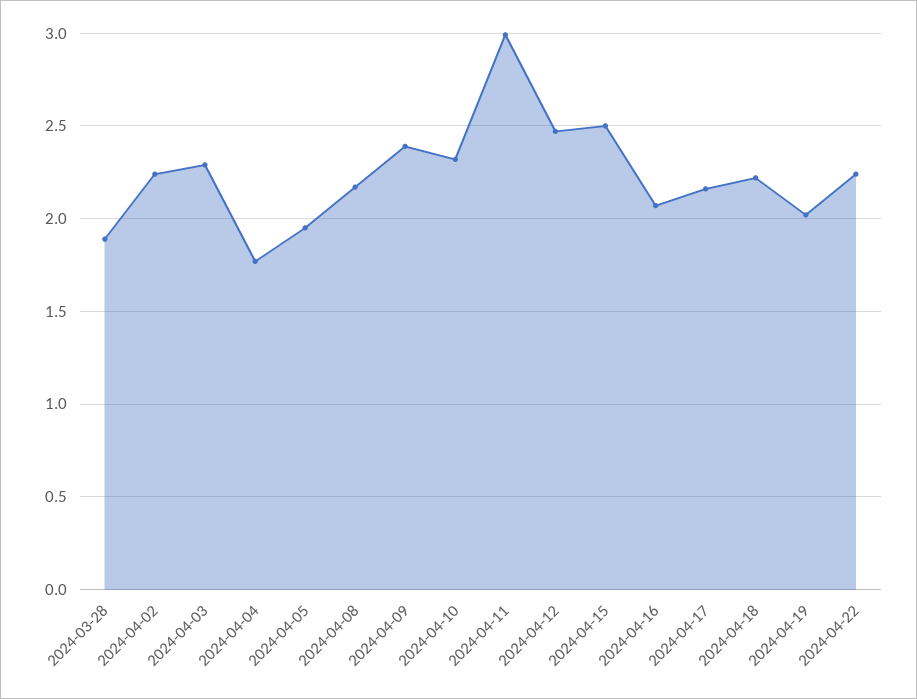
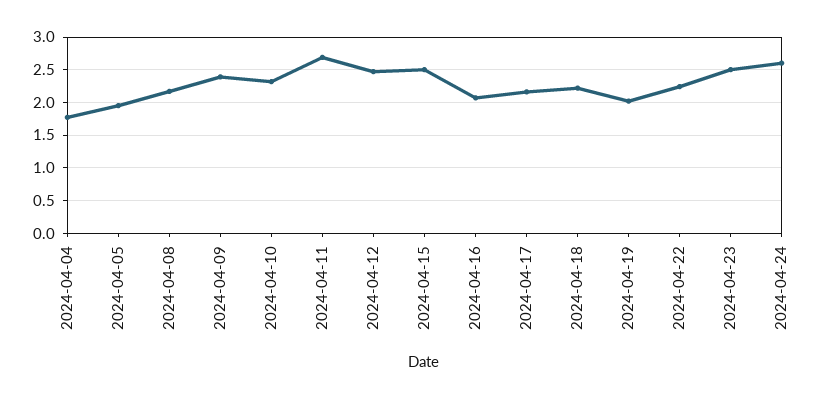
2024-03-28: 1.9 -> none
2024-04-02: 2.25 -> none
2024-04-03: 2.3 -> none
2024-04-11: 3 -> 2.7
2024-04-23: none -> 2.5
2024-04-24: none -> 2.6

